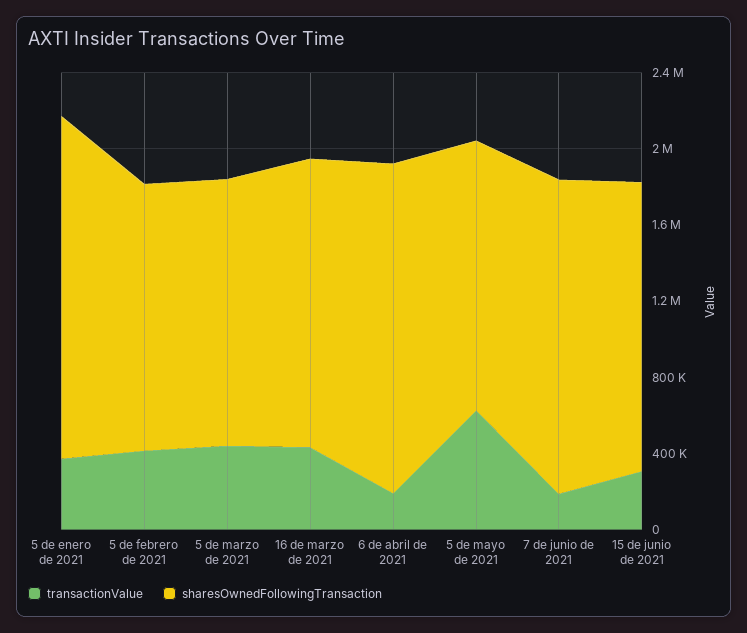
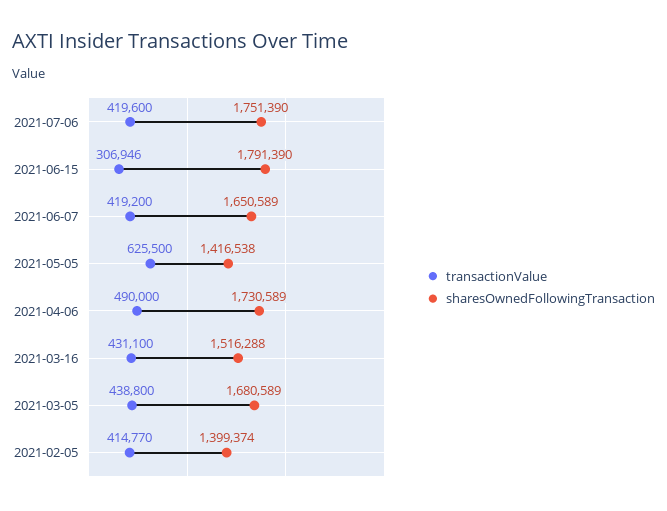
transactionValue, 5 de enero de 2021: 400000 -> none
sharesOwnedFollowingTransaction, 5 de enero de 2021: 1800000 -> none
sharesOwnedFollowingTransaction, 5 de marzo de 2021: 1400000 -> 1680589
transactionValue, 6 de abril de 2021: 200000 -> 490000
transactionValue, 7 de junio de 2021: 200000 -> 419200
sharesOwnedFollowingTransaction, 15 de junio de 2021: 1500000 -> 1791390
transactionValue, 2021-07-06: none -> 419600
sharesOwnedFollowingTransaction, 2021-07-06: none -> 1751390

